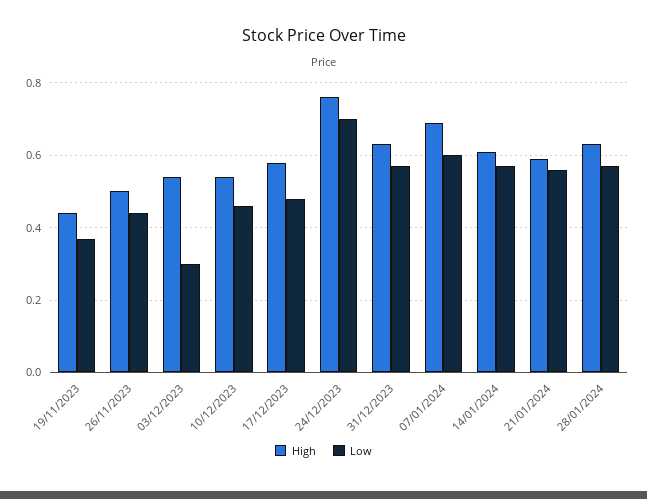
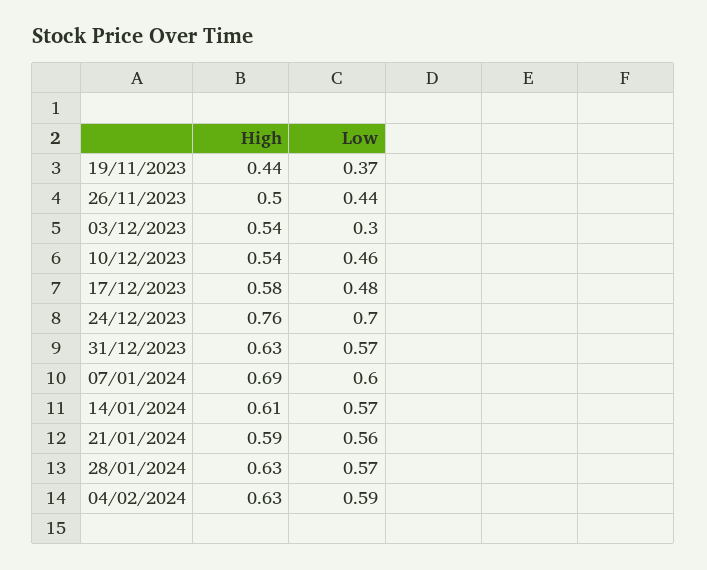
High, 04/02/2024: none -> 0.63
Low, 04/02/2024: none -> 0.59

